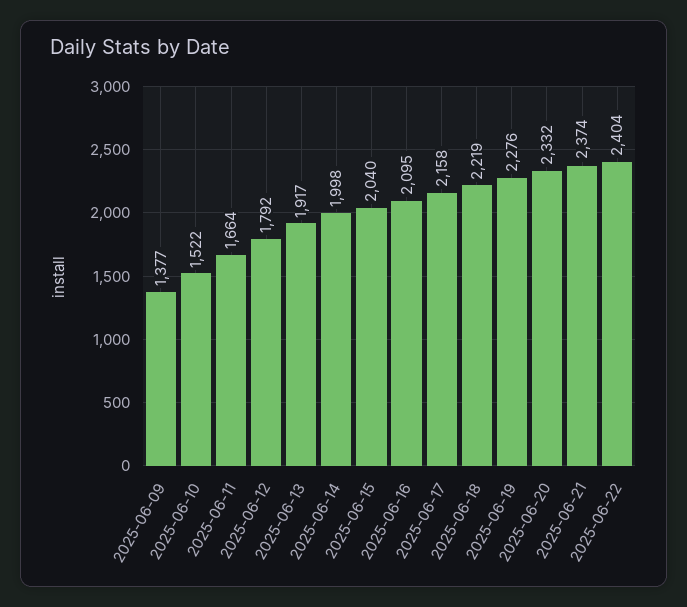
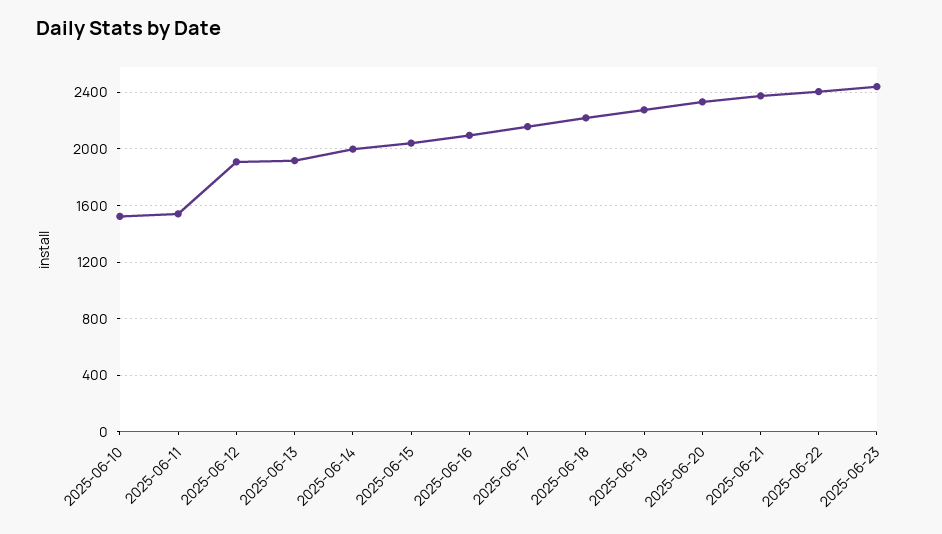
2025-06-09: 1377 -> none
2025-06-11: 1664 -> 1550
2025-06-12: 1792 -> 1900
2025-06-23: none -> 2450

